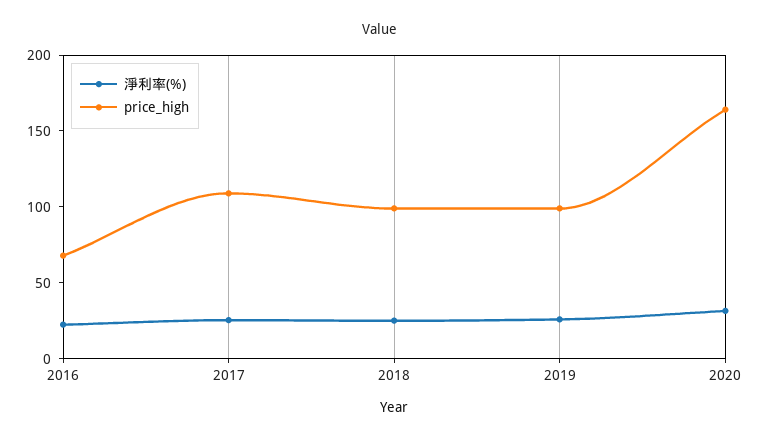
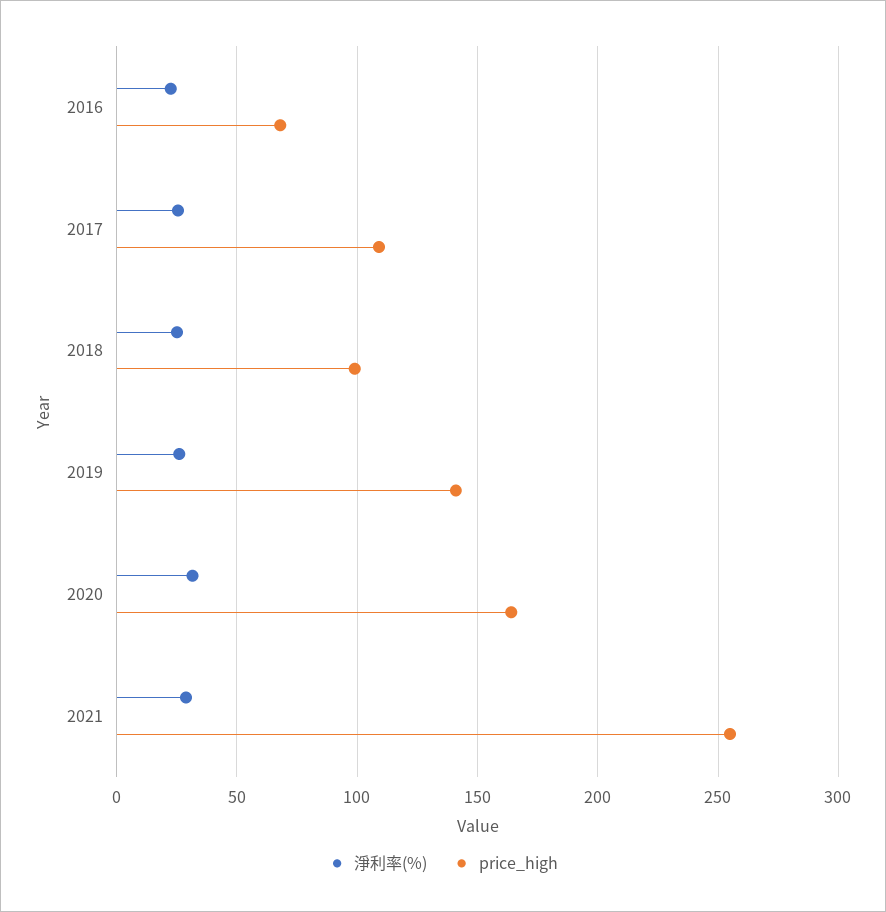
price_high, 2019: 100 -> 140
淨利率(%), 2021: none -> 30
price_high, 2021: none -> 255

